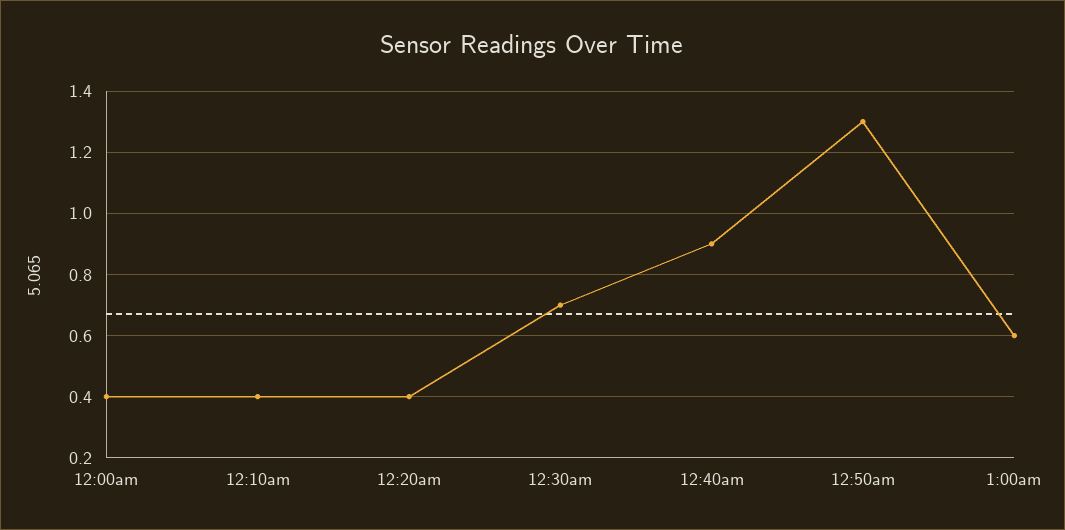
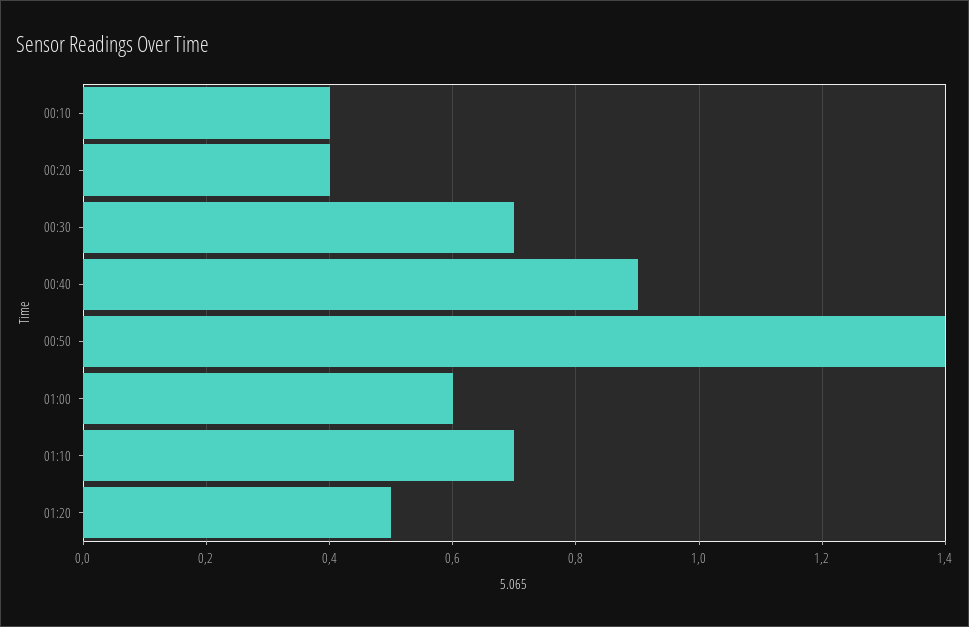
12:00am: 0.4 -> none
12:50am: 1.3 -> 1.4
01:10: none -> 0.7
01:20: none -> 0.5

